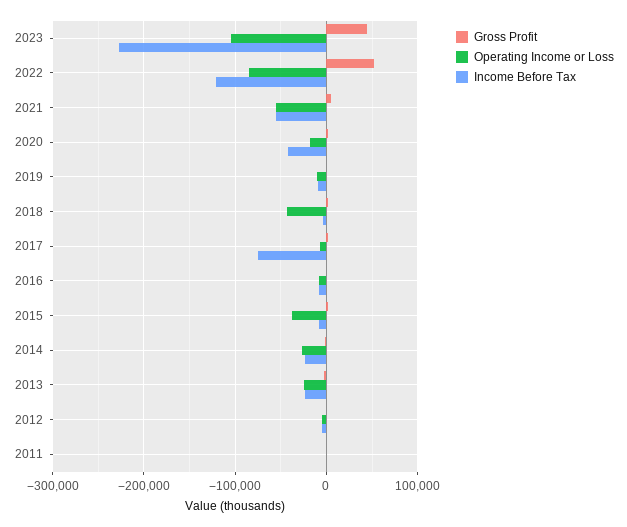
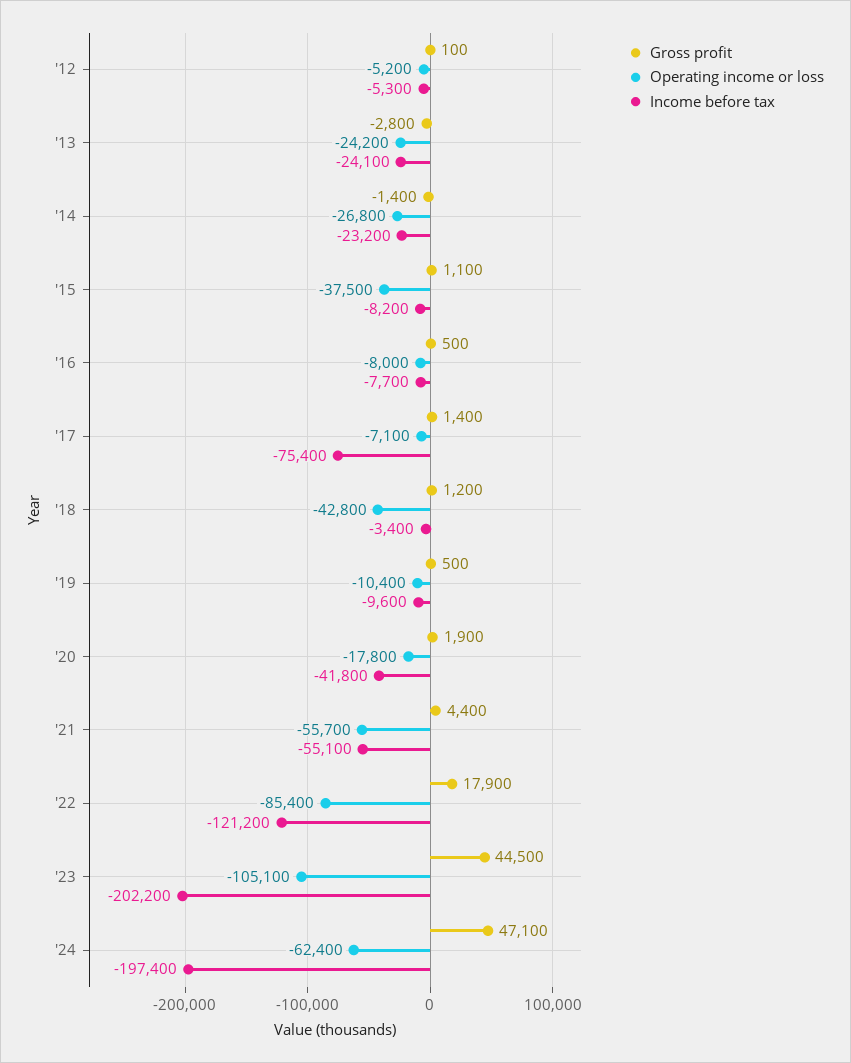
Income Before Tax, 2023: -230000 -> -202200
Gross Profit, 2022: 50000 -> 17900
Gross Profit, 2011: 0 -> none
Operating Income or Loss, 2011: 0 -> none
Income Before Tax, 2011: 0 -> none
Gross Profit, '24: none -> 47100
Operating Income or Loss, '24: none -> -62400
Income Before Tax, '24: none -> -197400

